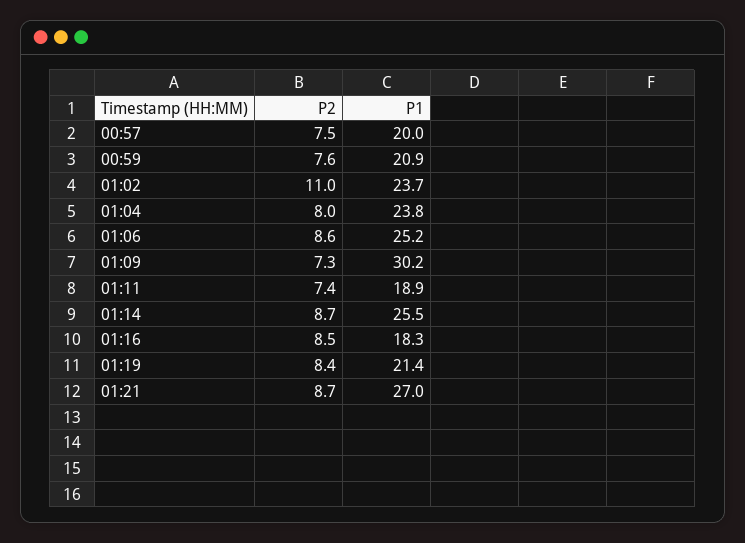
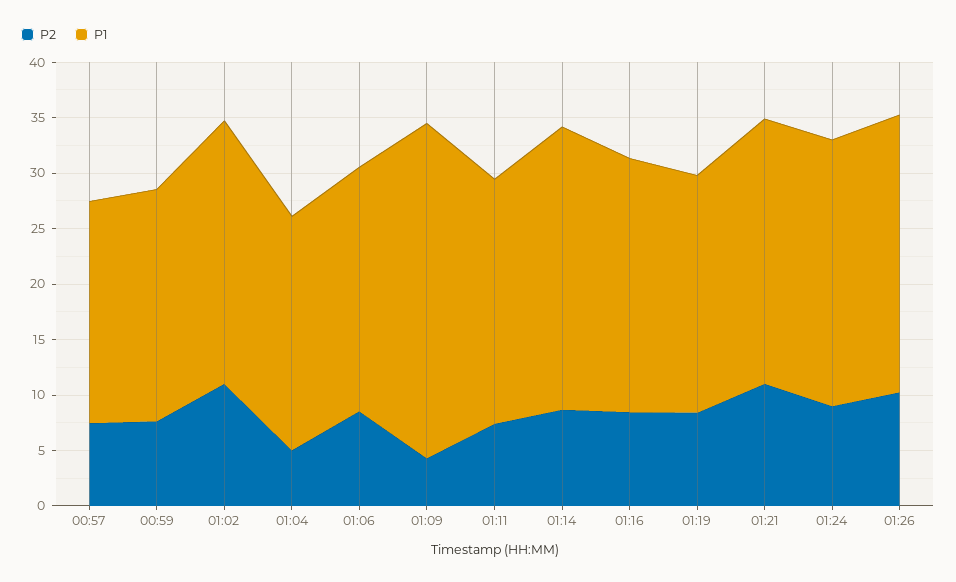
P2, 01:04: 8 -> 5
P1, 01:04: 23.8 -> 21
P1, 01:06: 25.2 -> 22
P2, 01:09: 7.3 -> 4
P1, 01:11: 18.9 -> 22
P1, 01:16: 18.3 -> 23
P2, 01:21: 8.7 -> 11
P1, 01:21: 27 -> 24
P2, 01:24: none -> 9
P1, 01:24: none -> 24
P2, 01:26: none -> 10
P1, 01:26: none -> 25

